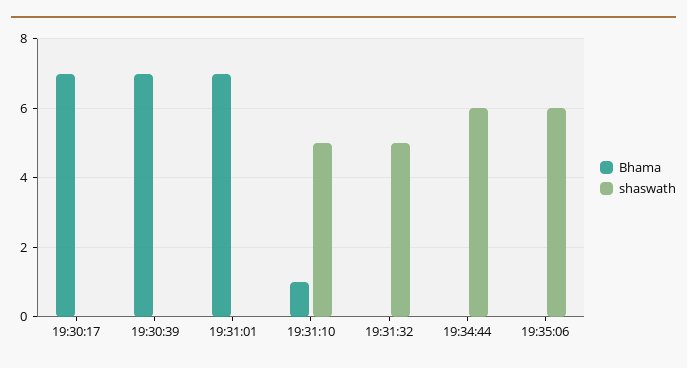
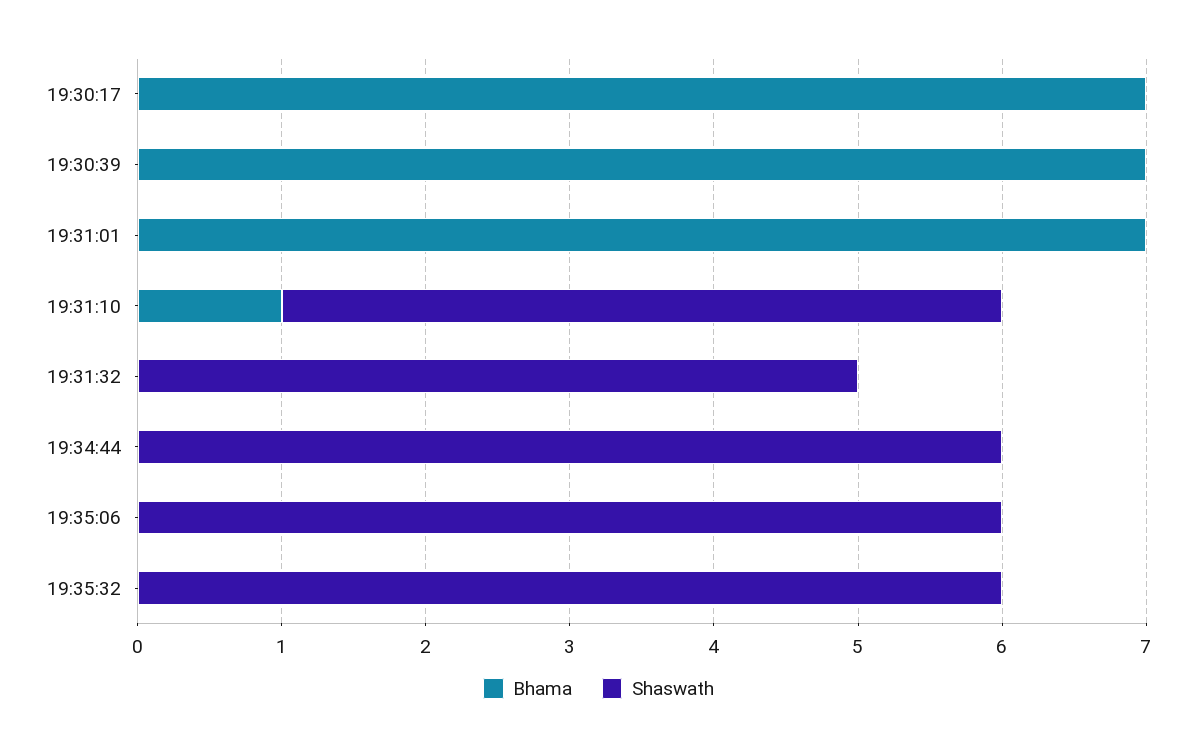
Bhama, 19:35:32: none -> 0
shaswath, 19:35:32: none -> 6

